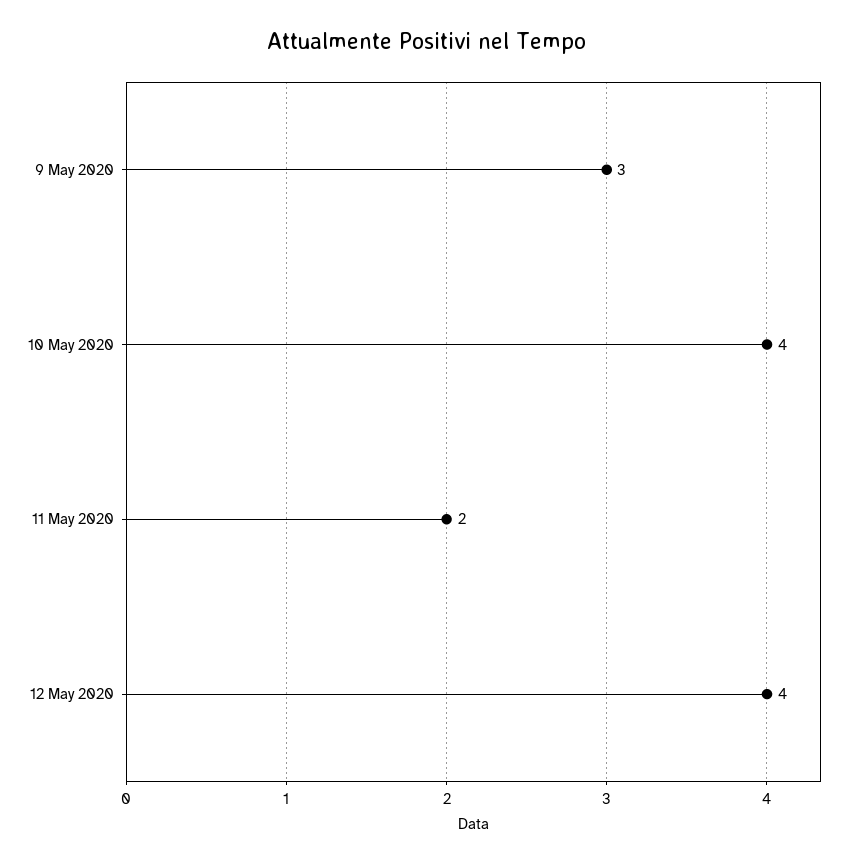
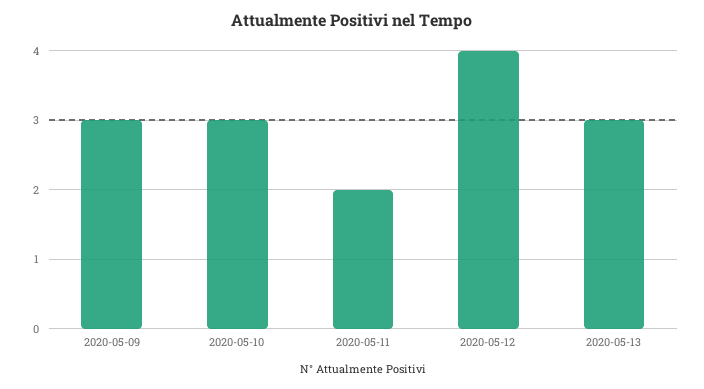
10 May 2020: 4 -> 3
2020-05-13: none -> 3

